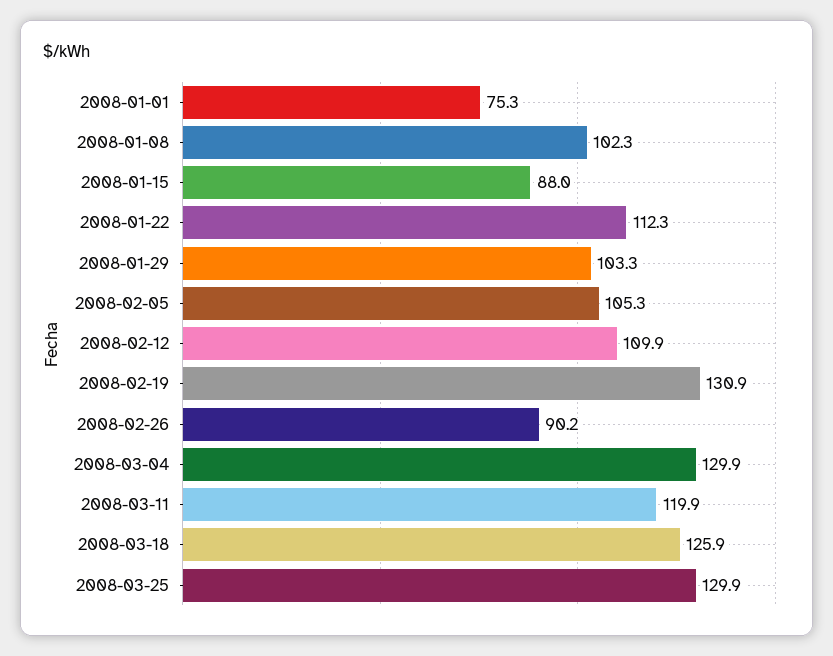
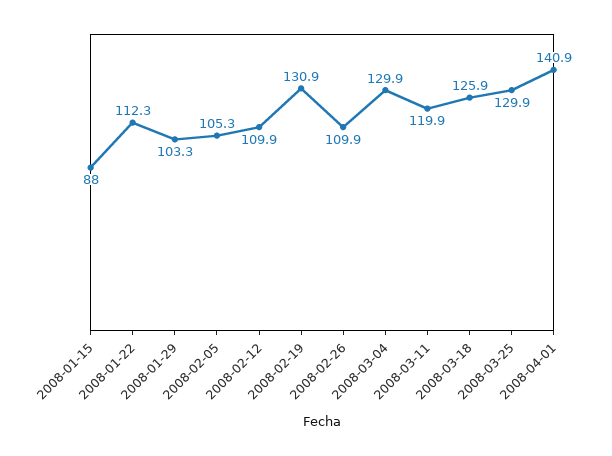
2008-01-01: 75.3 -> none
2008-01-08: 102.3 -> none
2008-02-26: 90.2 -> 109.9
2008-04-01: none -> 140.9

